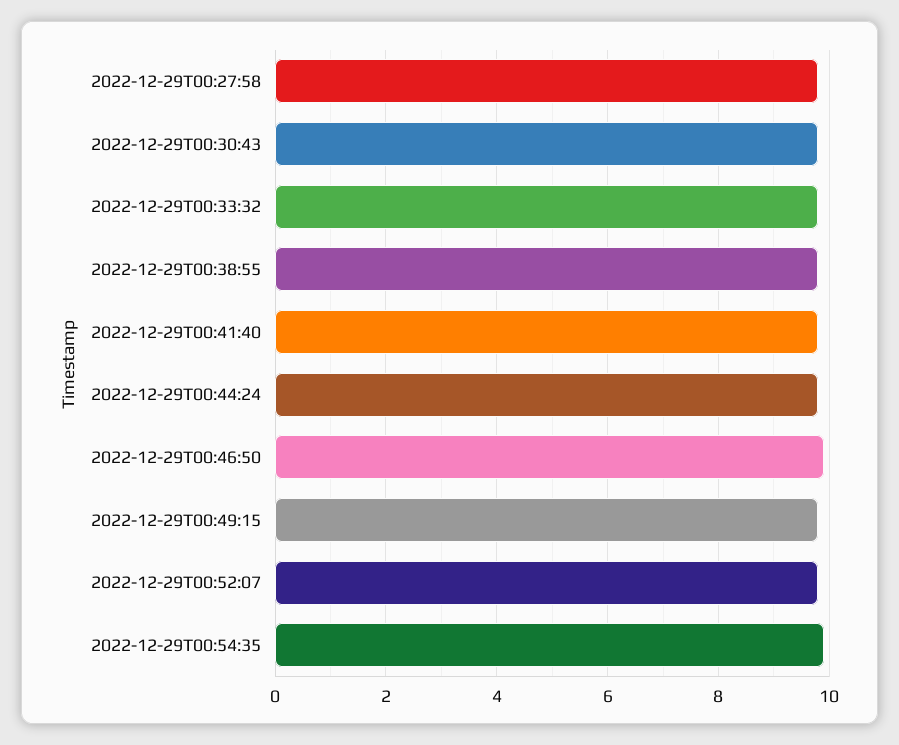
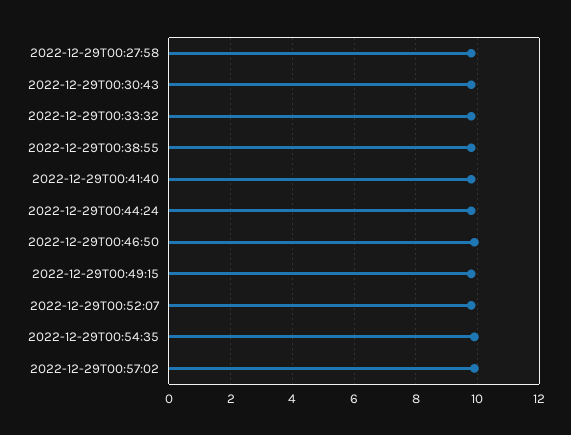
2022-12-29T00:57:02: none -> 10

